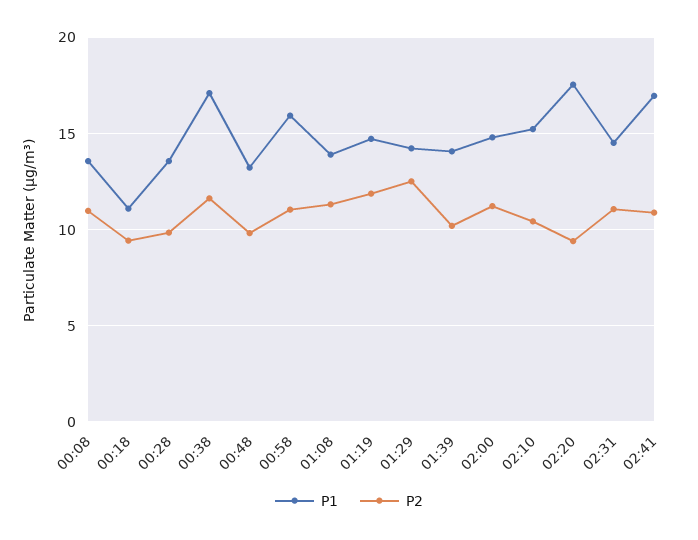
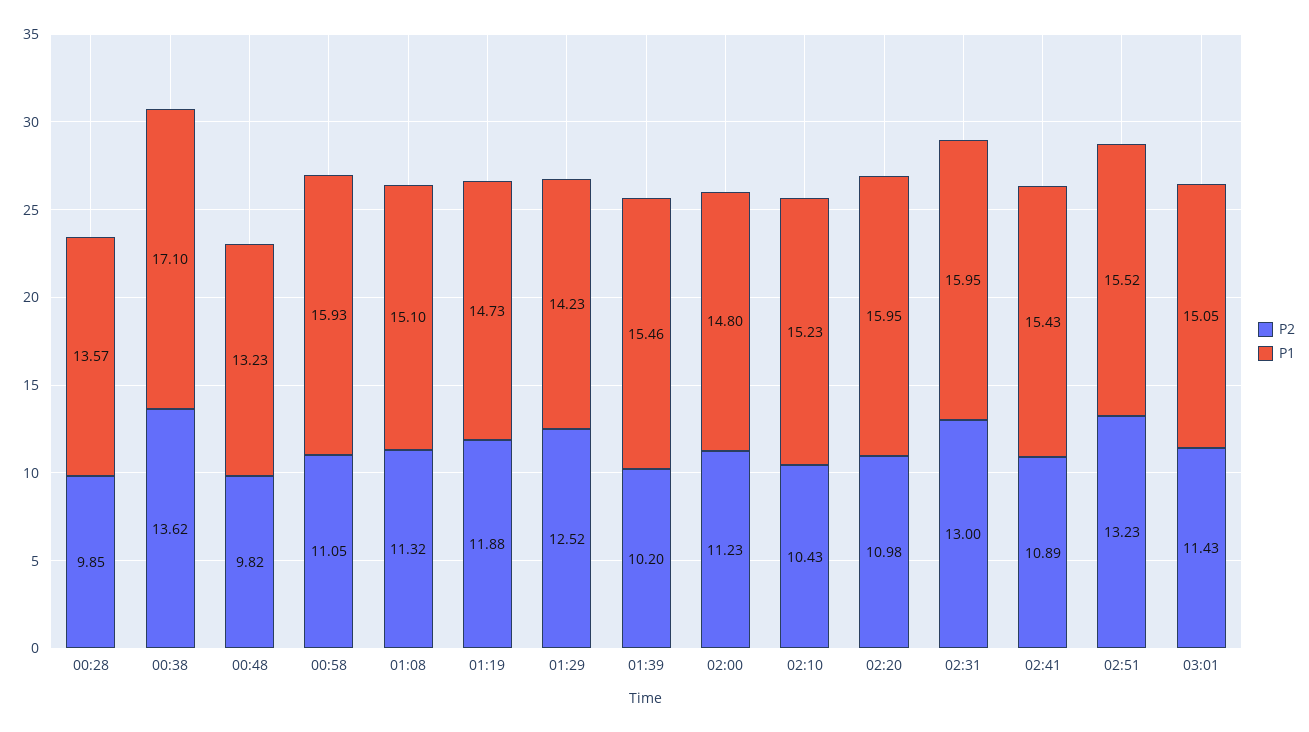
P1, 00:08: 13.5 -> none
P2, 00:08: 11 -> none
P1, 00:18: 11 -> none
P2, 00:18: 9.5 -> none
P2, 00:38: 11.5 -> 13.62
P1, 01:08: 14 -> 15.1
P1, 01:39: 14 -> 15.46
P1, 02:20: 17.5 -> 15.95
P2, 02:20: 9.5 -> 10.98
P1, 02:31: 14.5 -> 15.95
P2, 02:31: 11 -> 13
P1, 02:41: 17 -> 15.43
P2, 02:51: none -> 13.23
P1, 02:51: none -> 15.52
P2, 03:01: none -> 11.43
P1, 03:01: none -> 15.05

